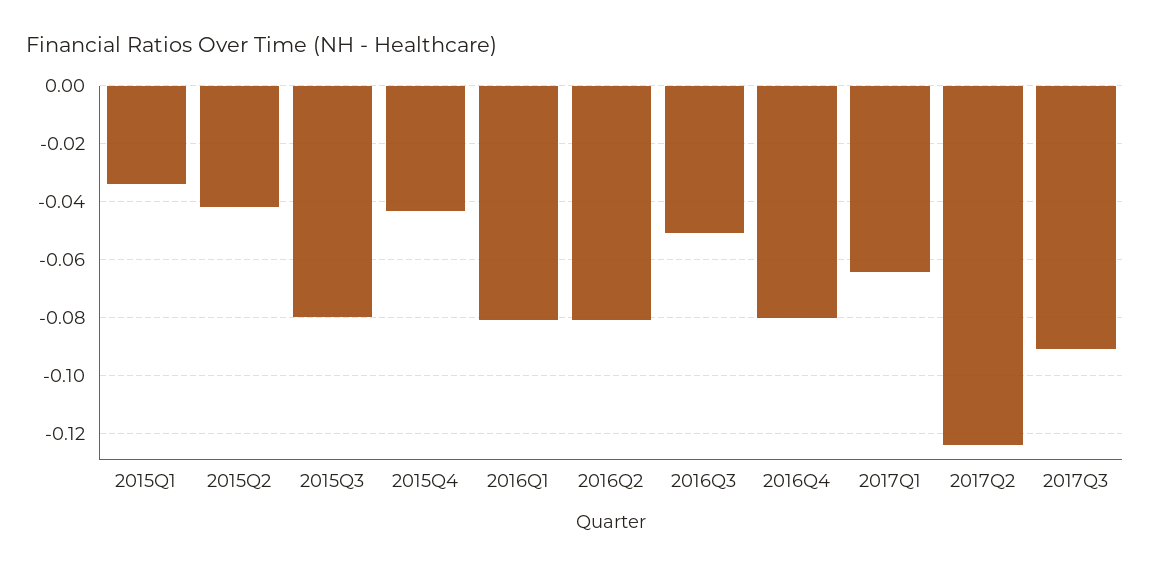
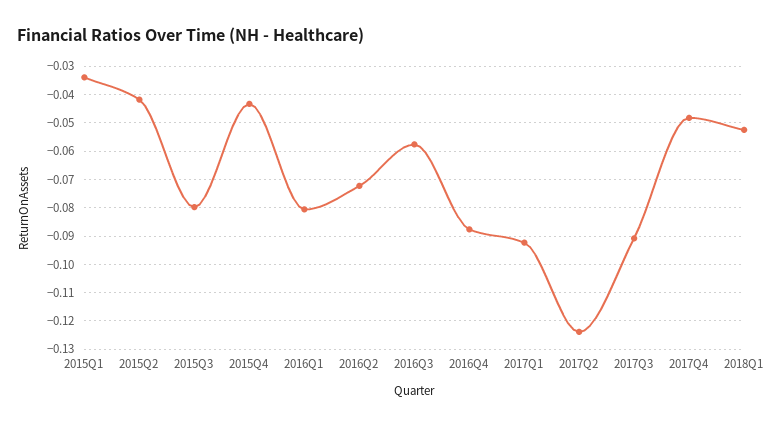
2016Q2: -0.08 -> -0.0725
2016Q3: -0.05 -> -0.0575
2016Q4: -0.08 -> -0.0875
2017Q1: -0.065 -> -0.0925
2017Q4: none -> -0.0475
2018Q1: none -> -0.0525

